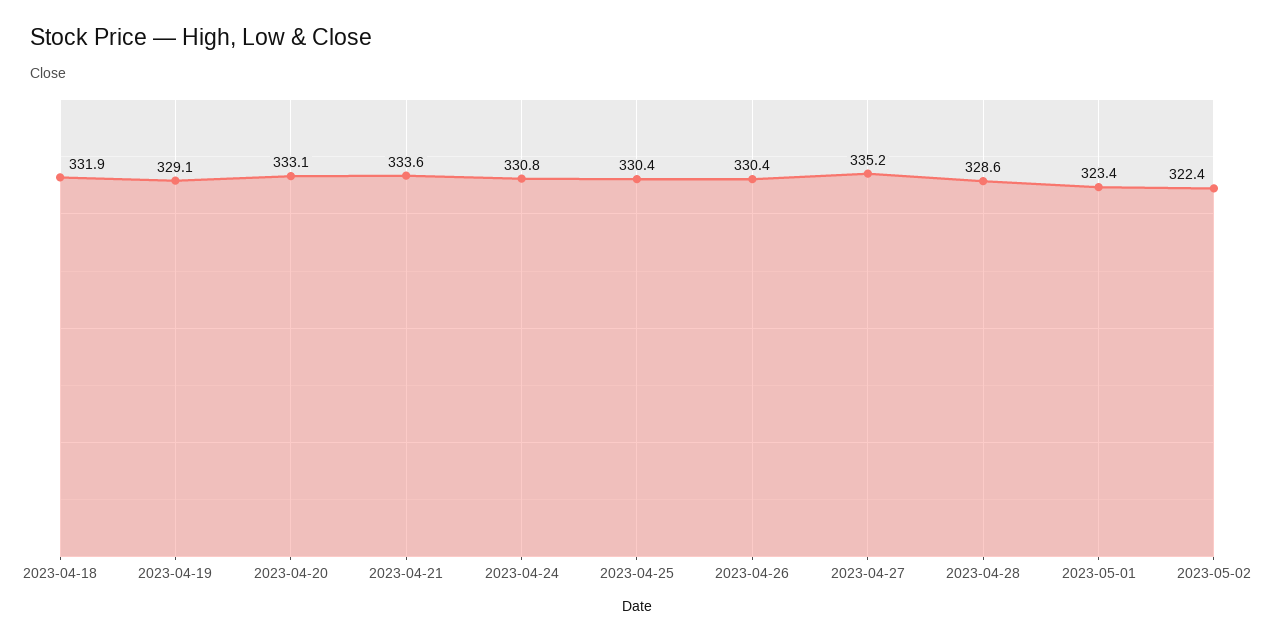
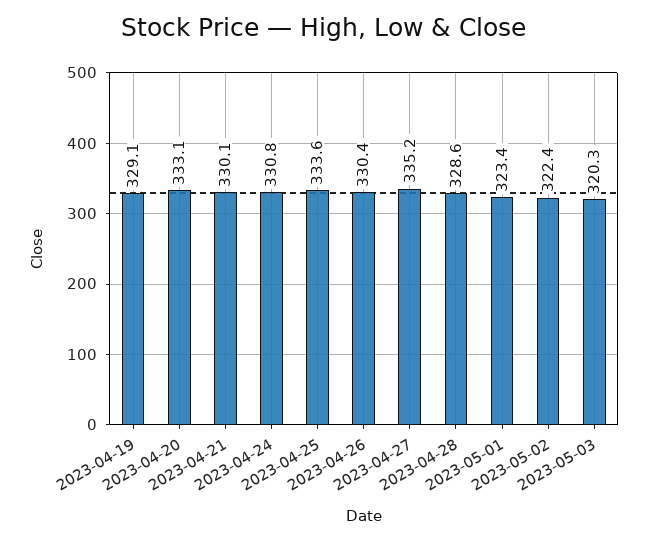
2023-04-18: 331.9 -> none
2023-04-21: 333.6 -> 330.1
2023-04-25: 330.4 -> 333.6
2023-05-03: none -> 320.3

